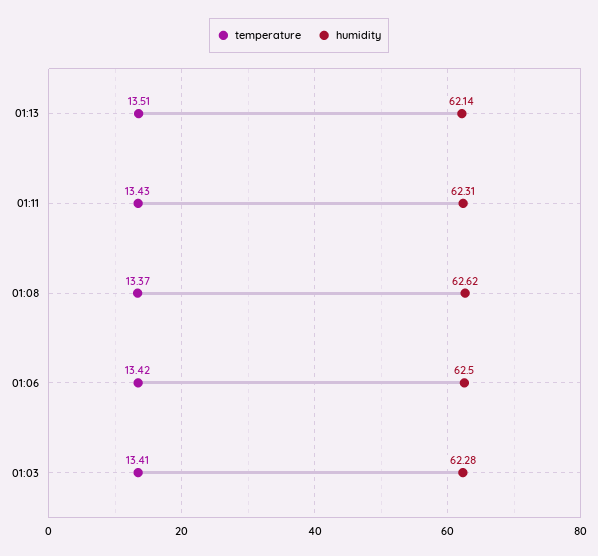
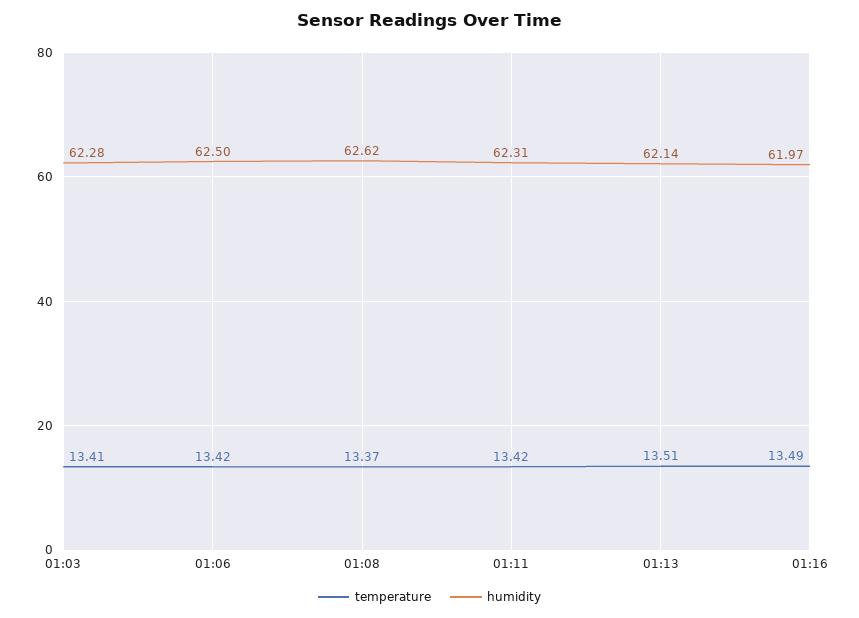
temperature, 01:11: 13.43 -> 13.42
temperature, 01:16: none -> 13.49
humidity, 01:16: none -> 61.97

